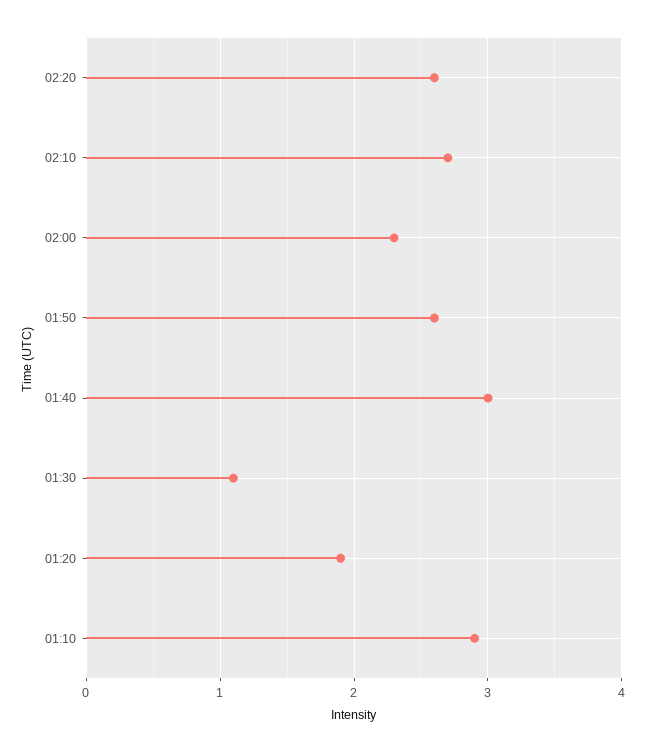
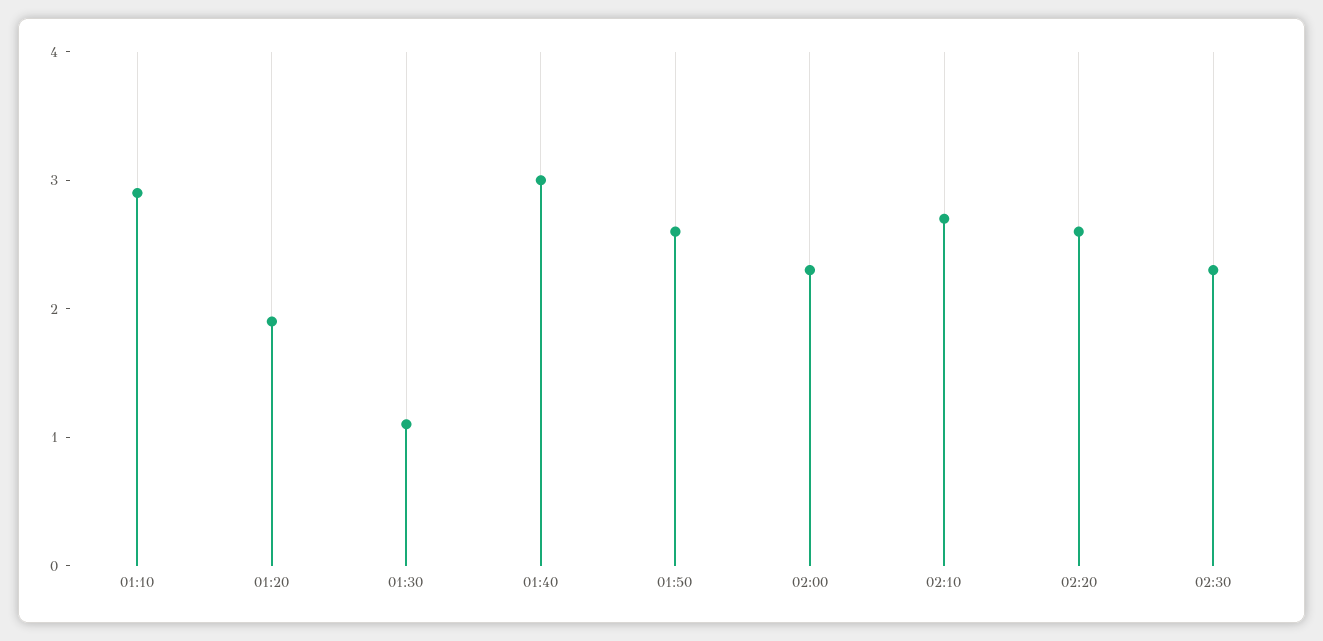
02:30: none -> 2.3

